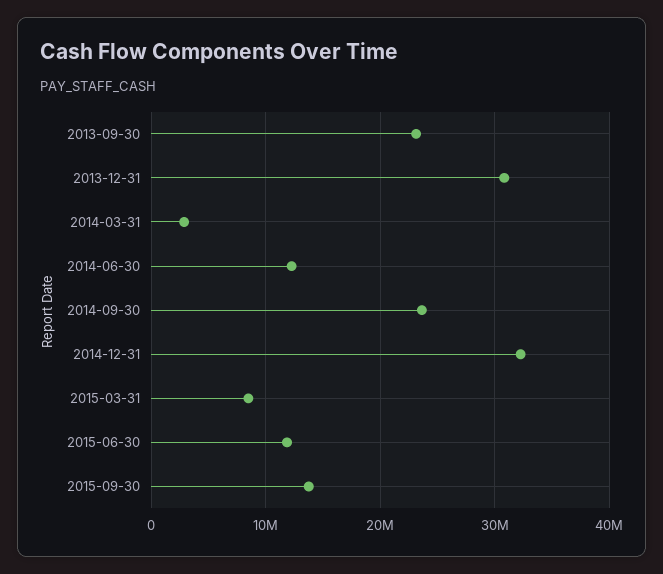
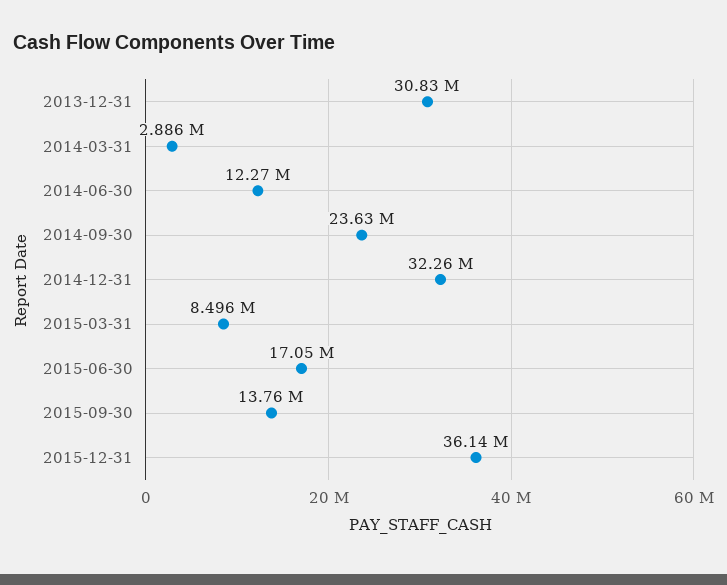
2013-09-30: 23000000 -> none
2015-06-30: 12000000 -> 17050000
2015-12-31: none -> 36140000

